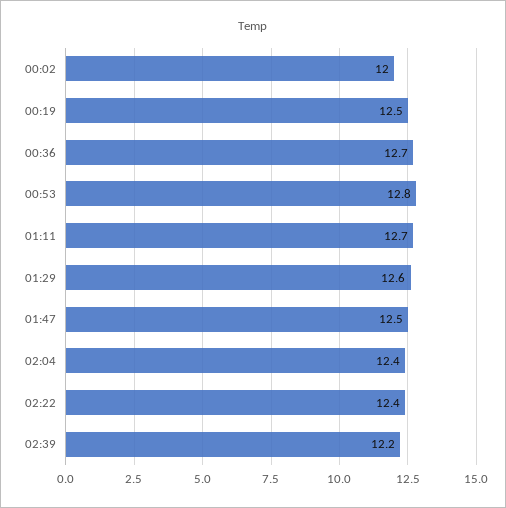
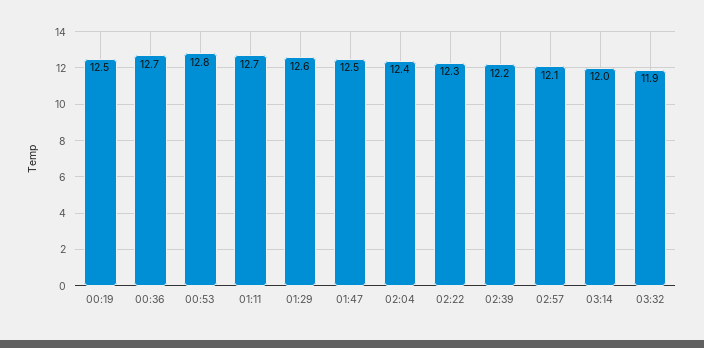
00:02: 12 -> none
02:22: 12.4 -> 12.3
02:57: none -> 12.1
03:14: none -> 12
03:32: none -> 11.9

